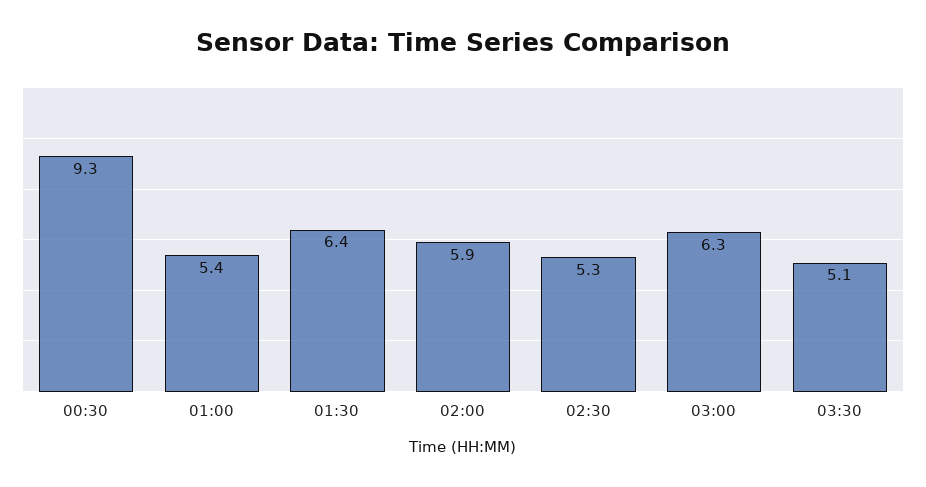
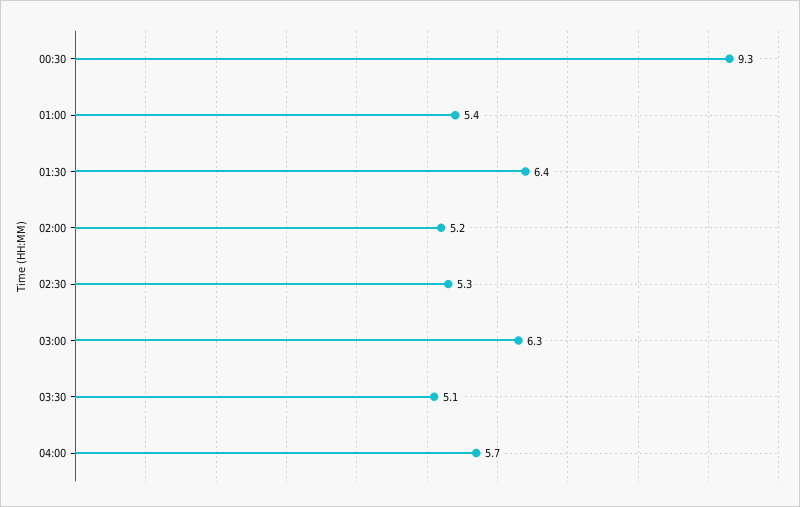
02:00: 5.9 -> 5.2
04:00: none -> 5.7

